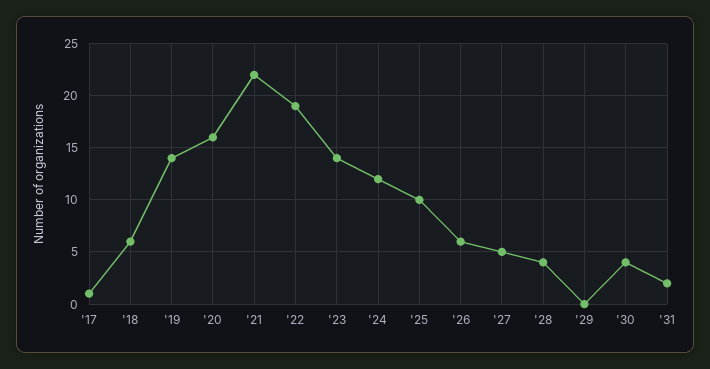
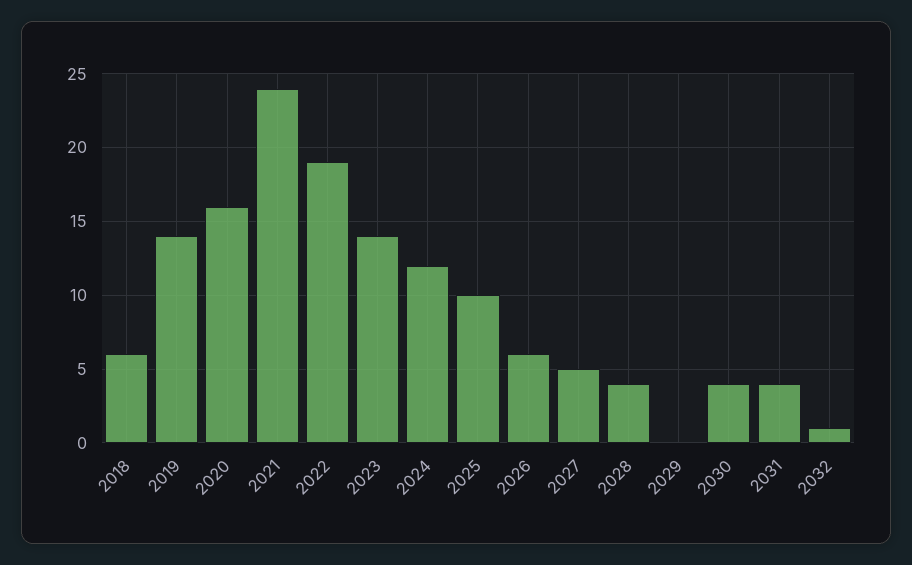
'17: 1 -> none
'21: 22 -> 24
'31: 2 -> 4
2032: none -> 1

